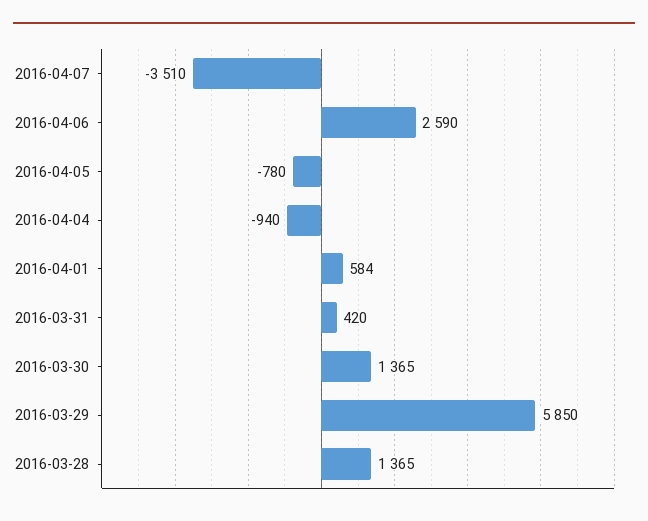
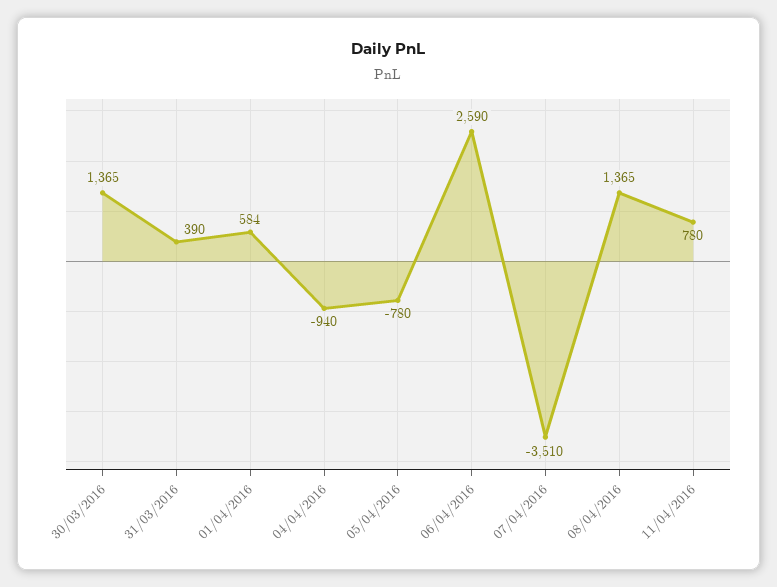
2016-03-31: 420 -> 390
2016-03-29: 5850 -> none
2016-03-28: 1365 -> none
08/04/2016: none -> 1365
11/04/2016: none -> 780

